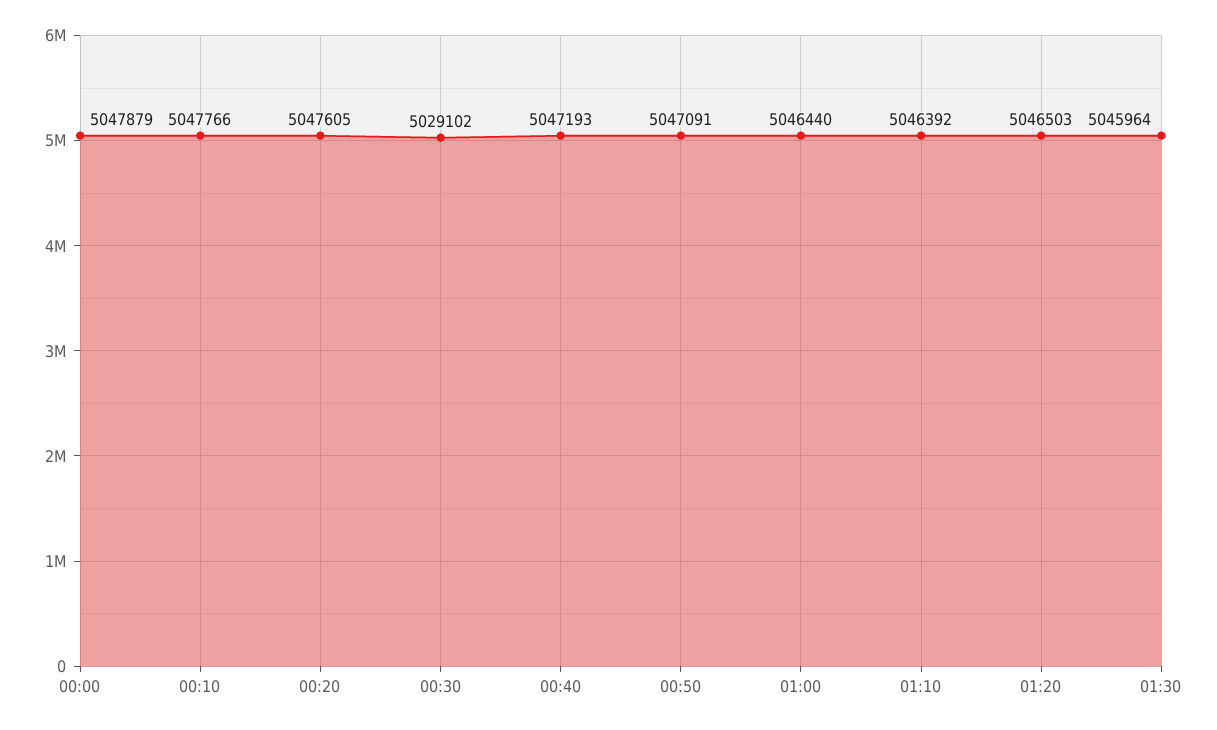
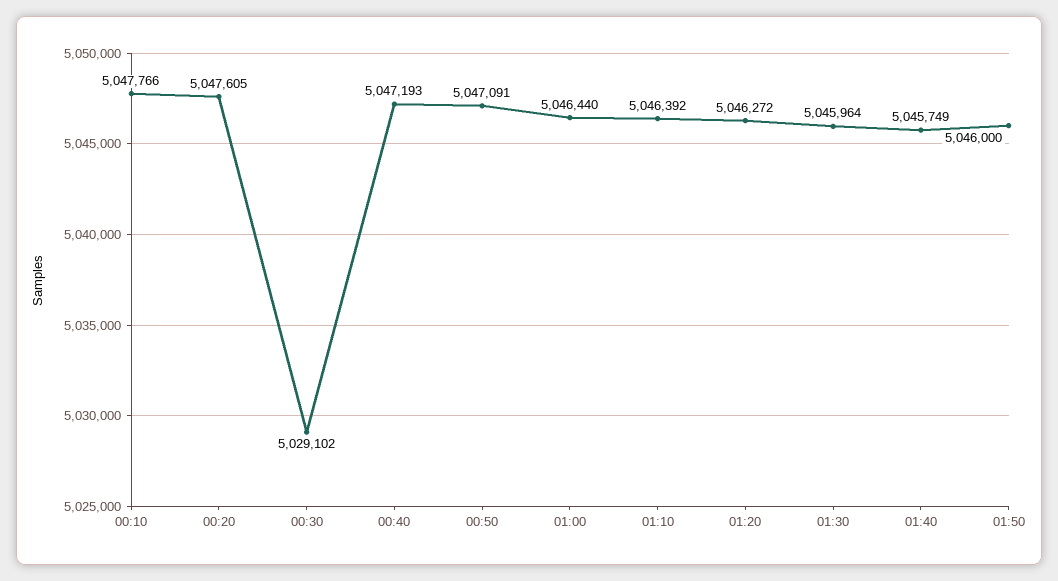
00:00: 5047879 -> none
01:20: 5046503 -> 5046272
01:40: none -> 5045749
01:50: none -> 5046000

